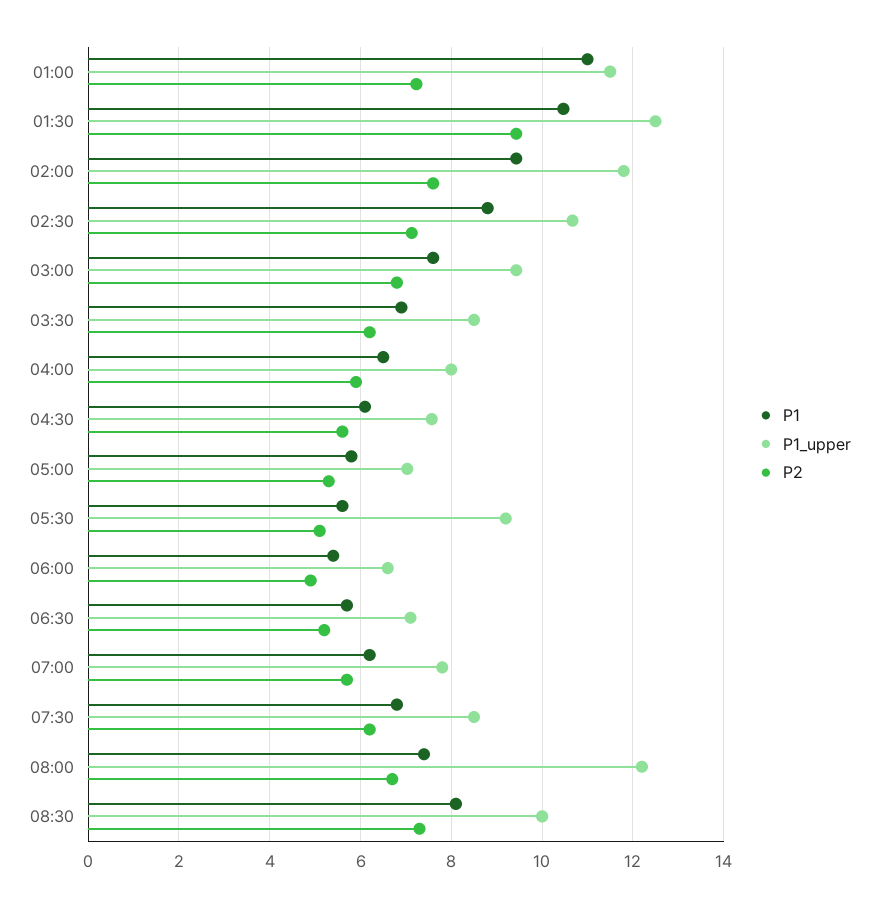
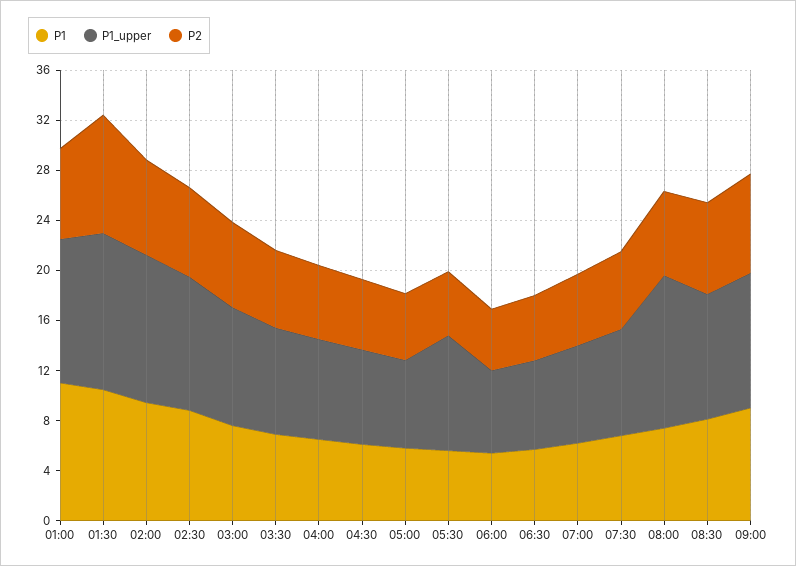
P1, 09:00: none -> 9
P1_upper, 09:00: none -> 11
P2, 09:00: none -> 8

